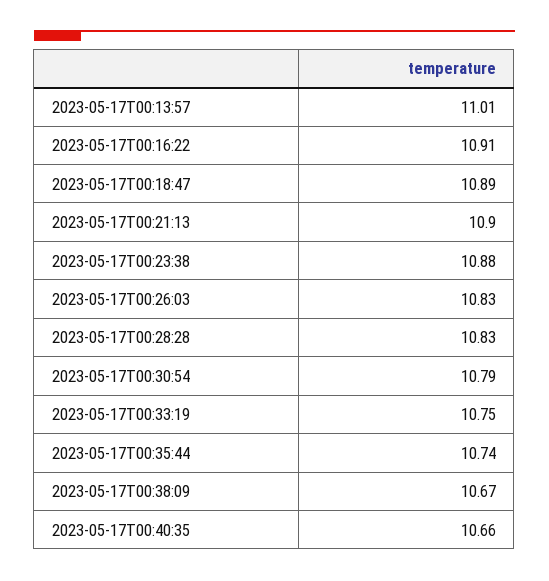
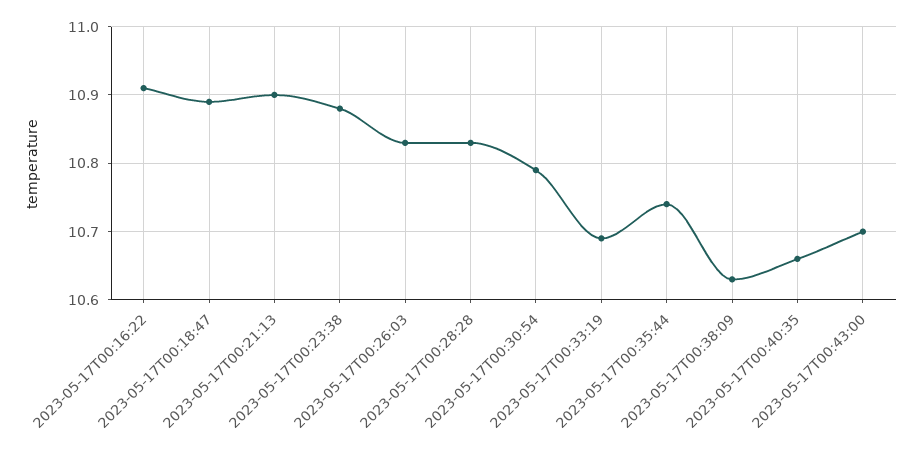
2023-05-17T00:13:57: 11.01 -> none
2023-05-17T00:33:19: 10.75 -> 10.69
2023-05-17T00:38:09: 10.67 -> 10.63
2023-05-17T00:43:00: none -> 10.7

